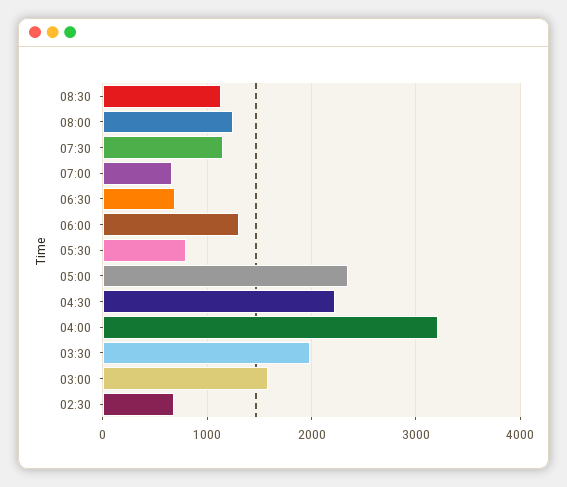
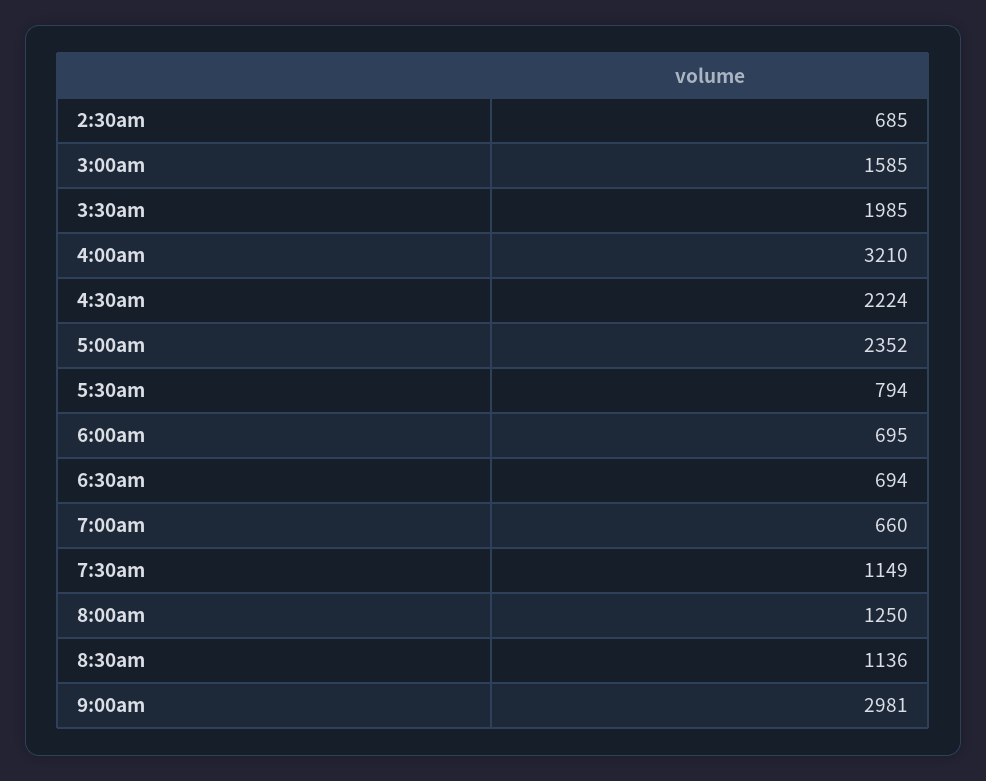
06:00: 1300 -> 695
9:00am: none -> 2981

